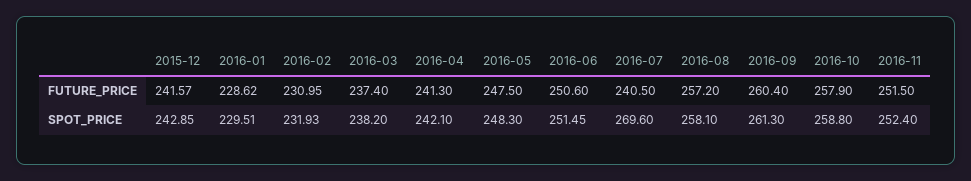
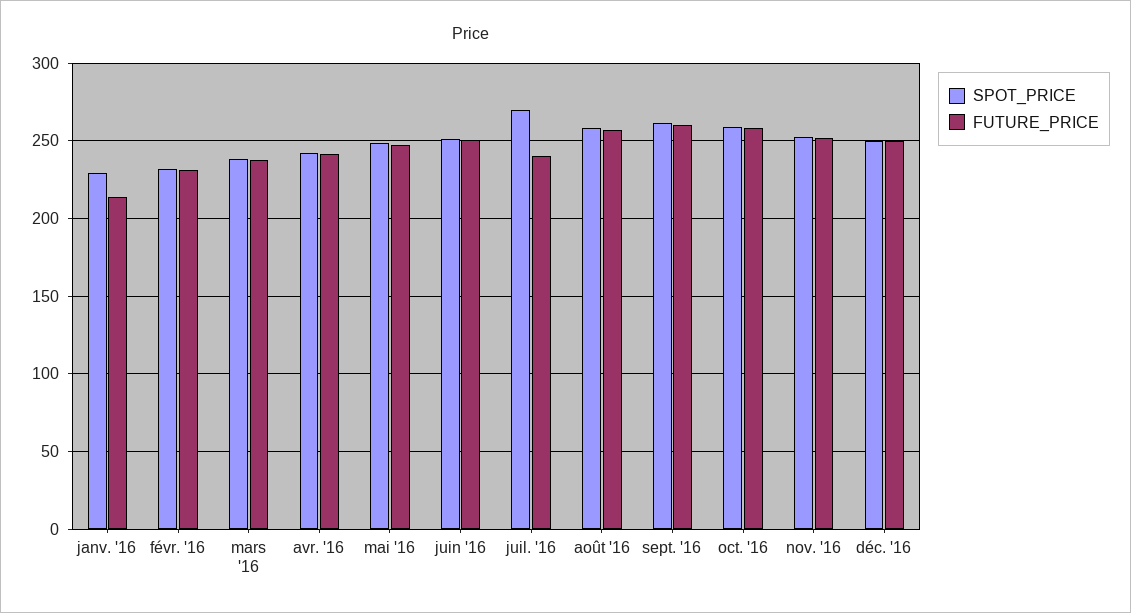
FUTURE_PRICE, 2015-12: 241.57 -> none
FUTURE_PRICE, 2016-01: 228.62 -> 215
SPOT_PRICE, 2015-12: 242.85 -> none
SPOT_PRICE, déc. '16: none -> 250
FUTURE_PRICE, déc. '16: none -> 250

